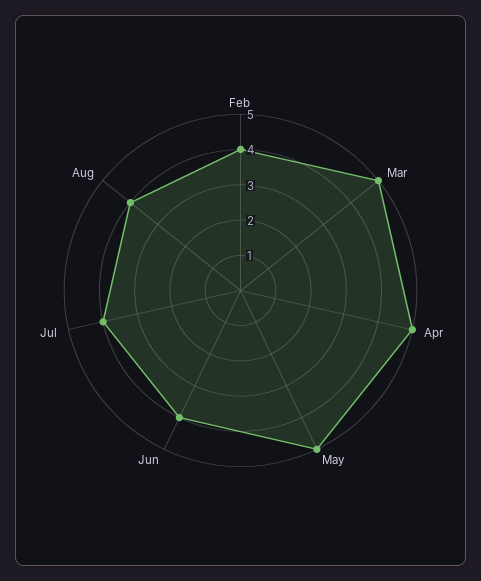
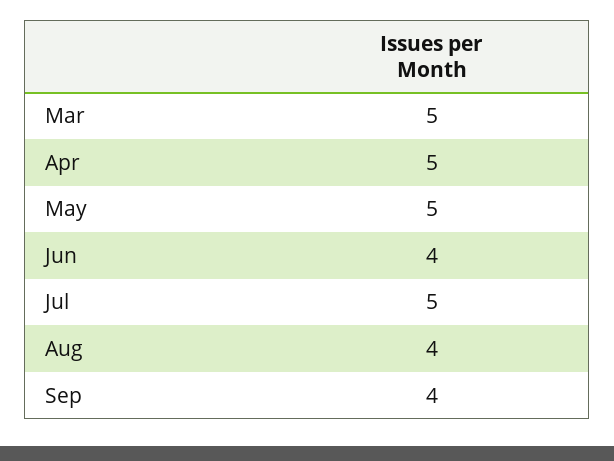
Feb: 4 -> none
Jul: 4 -> 5
Sep: none -> 4

